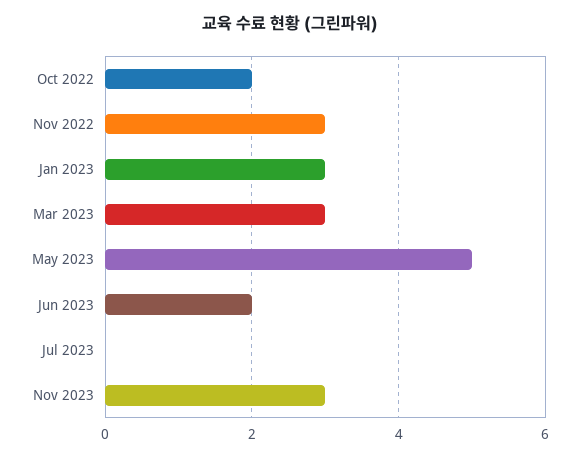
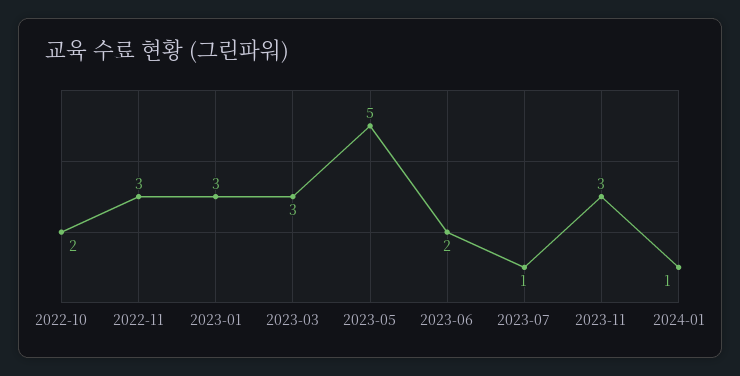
Jul 2023: 0 -> 1
2024-01: none -> 1

